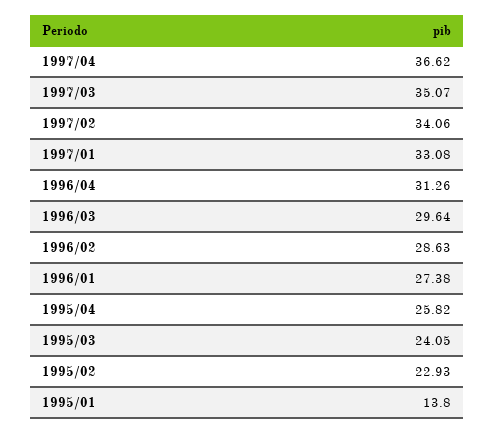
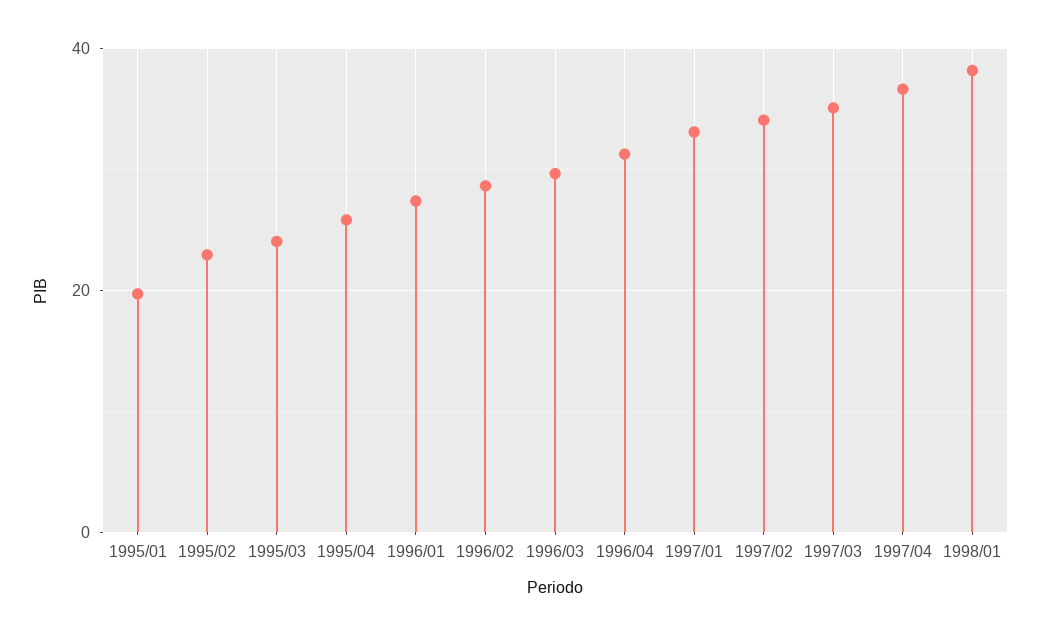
1995/01: 13.8 -> 20
1998/01: none -> 38

